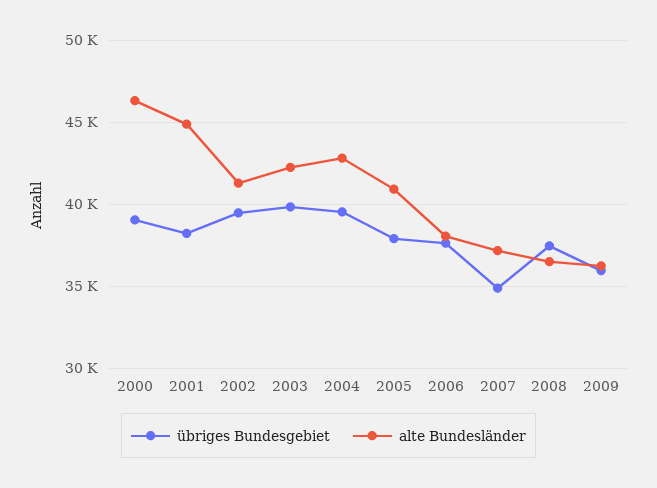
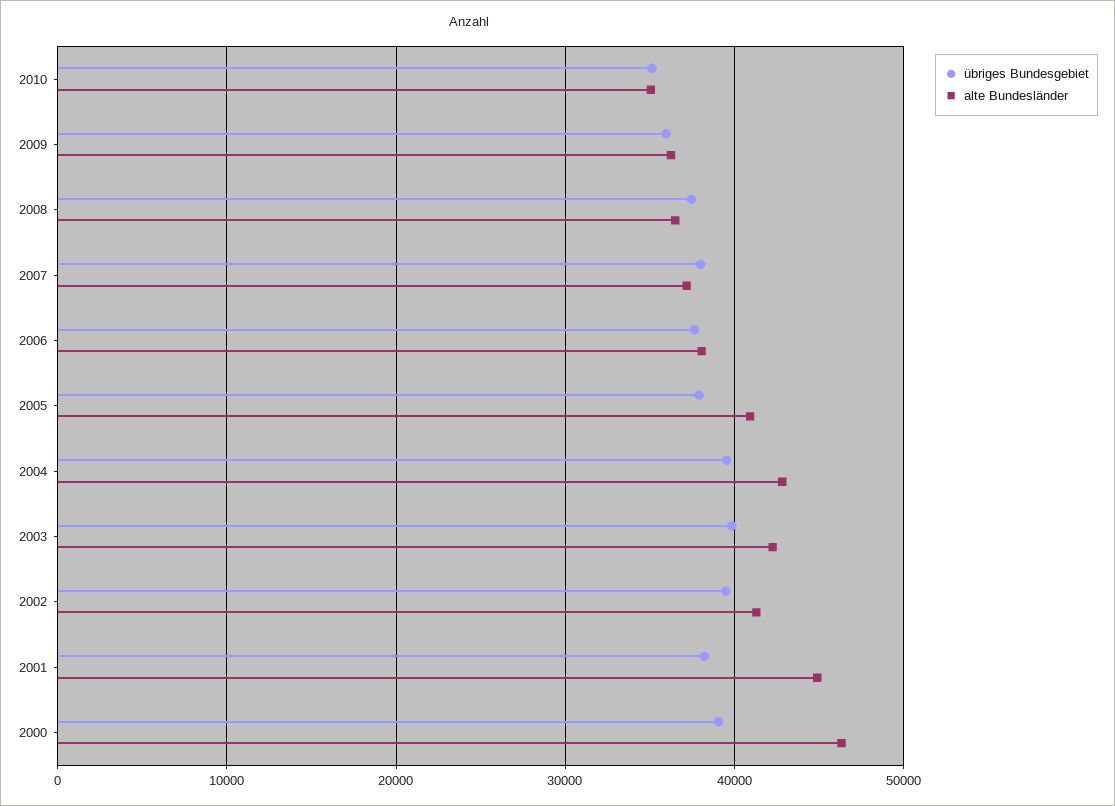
übriges Bundesgebiet, 2007: 35000 -> 38000
übriges Bundesgebiet, 2010: none -> 35000
alte Bundesländer, 2010: none -> 35000

